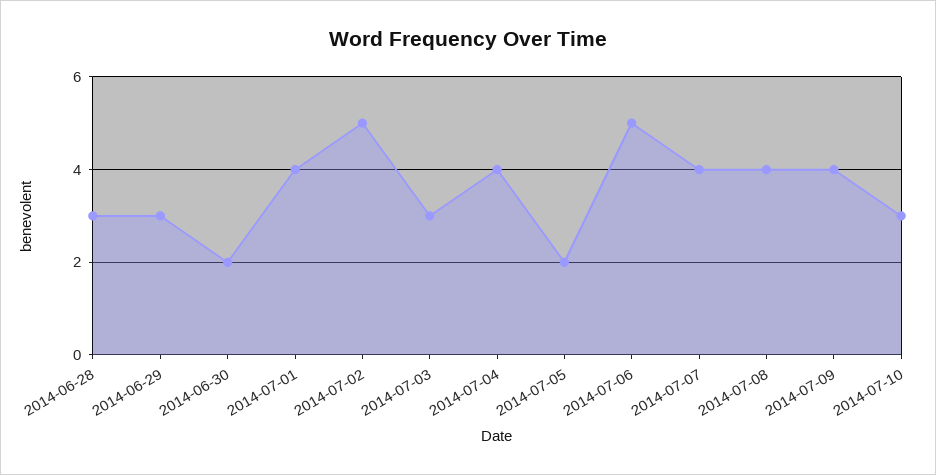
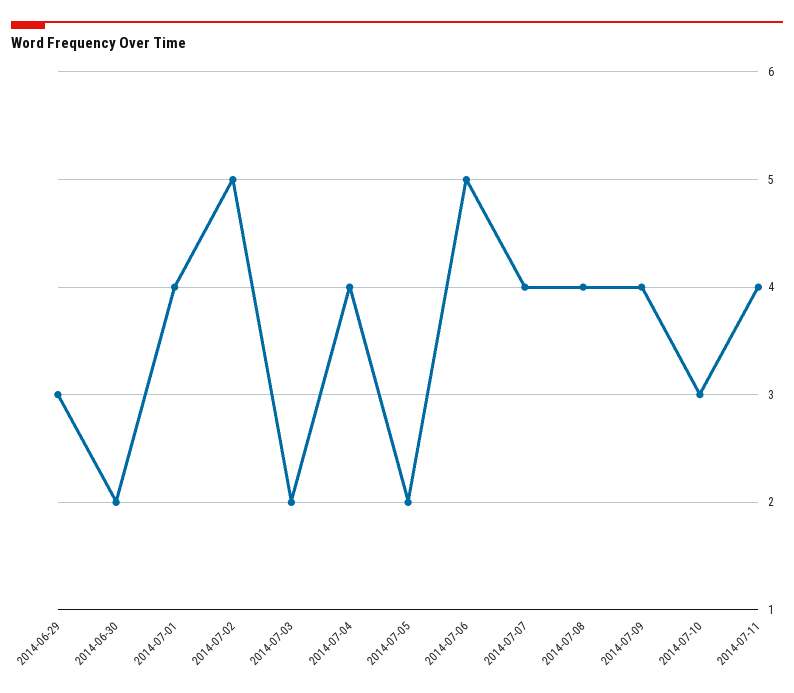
2014-06-28: 3 -> none
2014-07-03: 3 -> 2
2014-07-11: none -> 4

